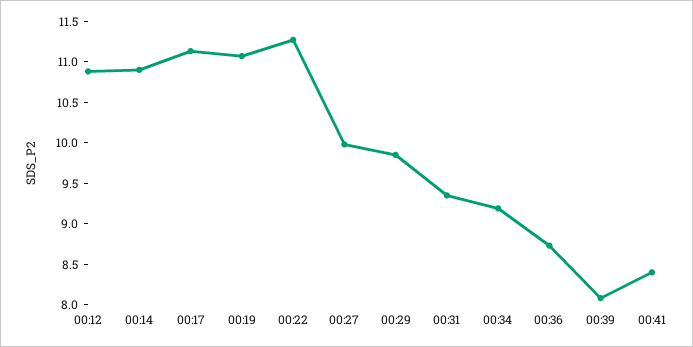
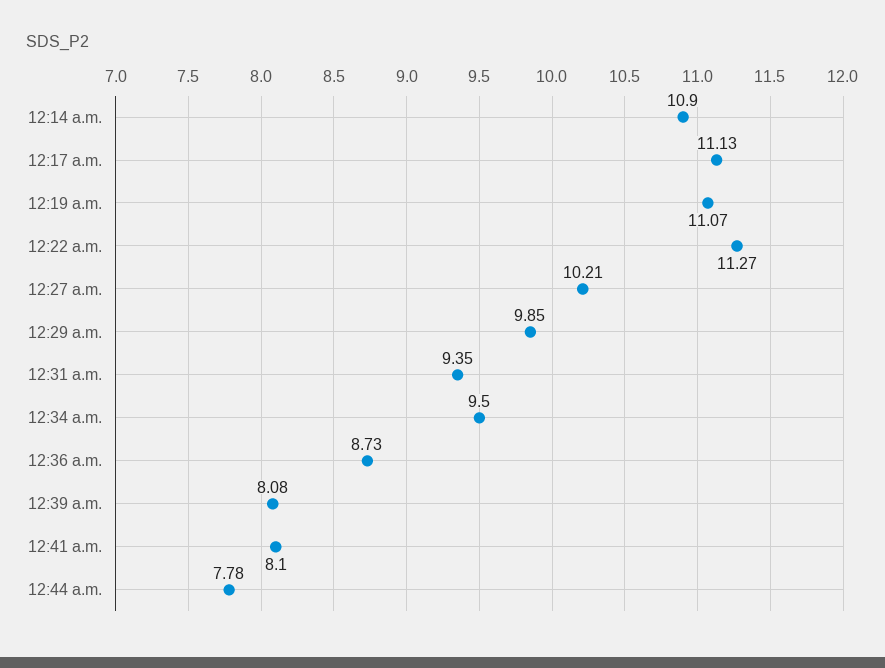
00:12: 10.9 -> none
00:27: 10 -> 10.21
00:34: 9.2 -> 9.5
00:41: 8.4 -> 8.1
12:44 a.m.: none -> 7.78

